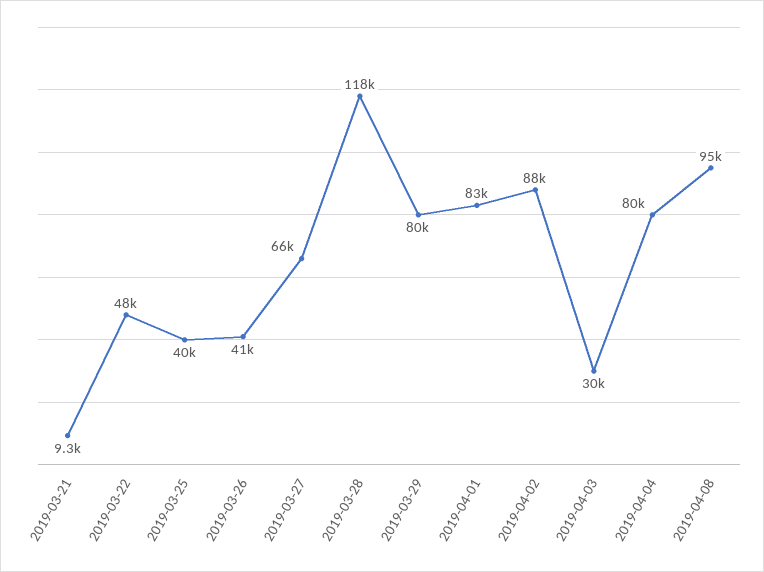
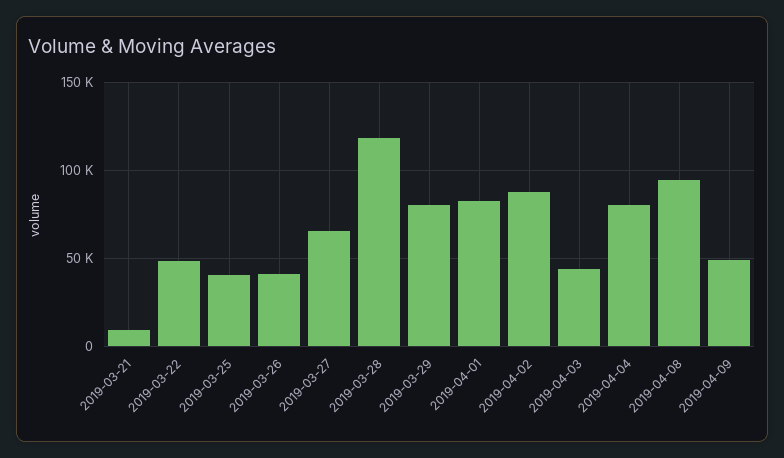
2019-04-03: 30000 -> 45000
2019-04-09: none -> 50000

